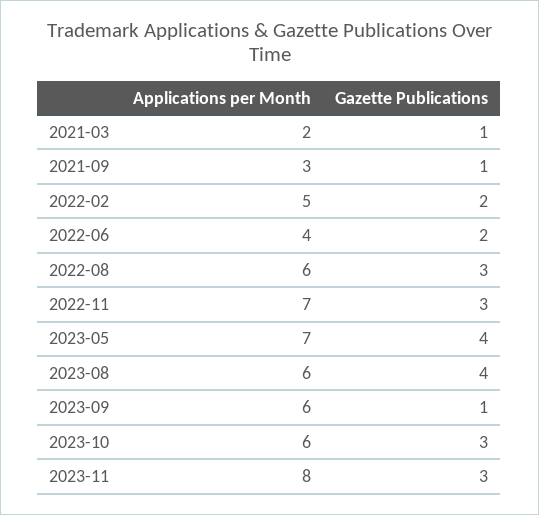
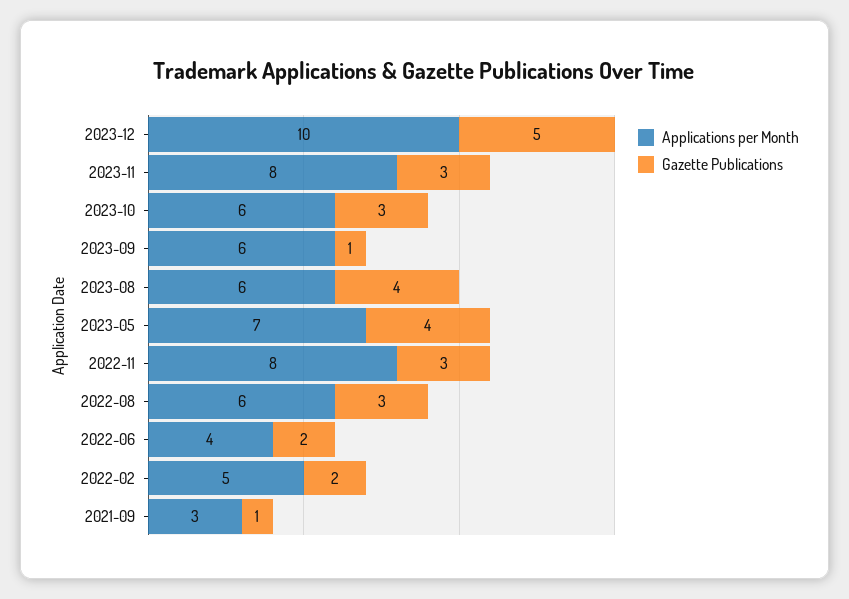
Applications per Month, 2021-03: 2 -> none
Gazette Publications, 2021-03: 1 -> none
Applications per Month, 2022-11: 7 -> 8
Applications per Month, 2023-12: none -> 10
Gazette Publications, 2023-12: none -> 5

